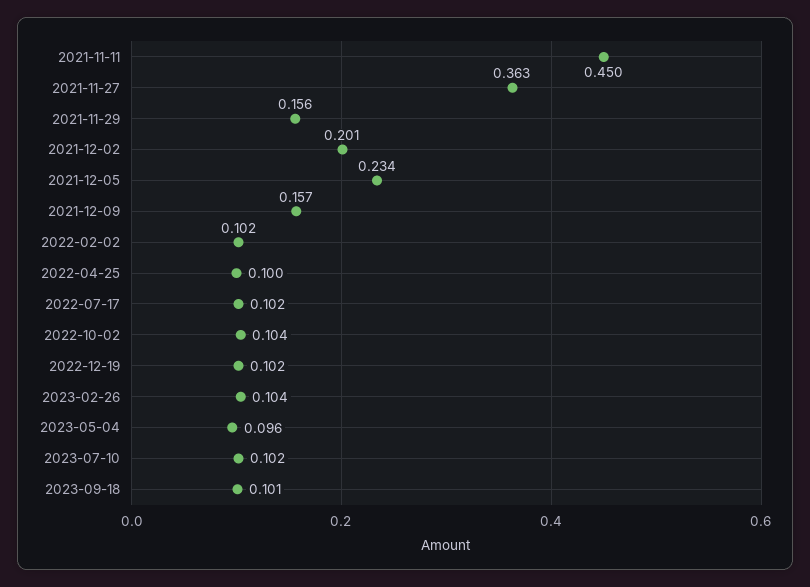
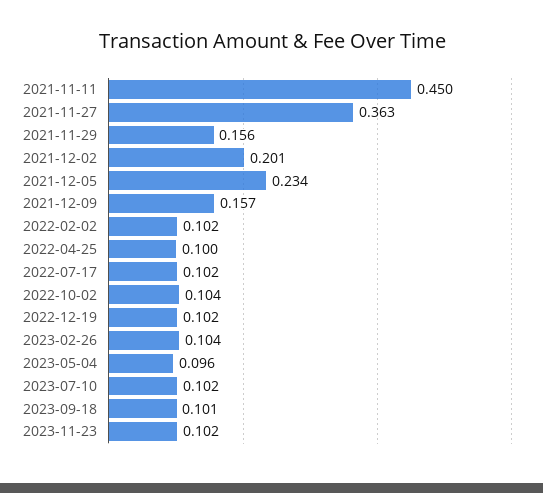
2023-11-23: none -> 0.102

